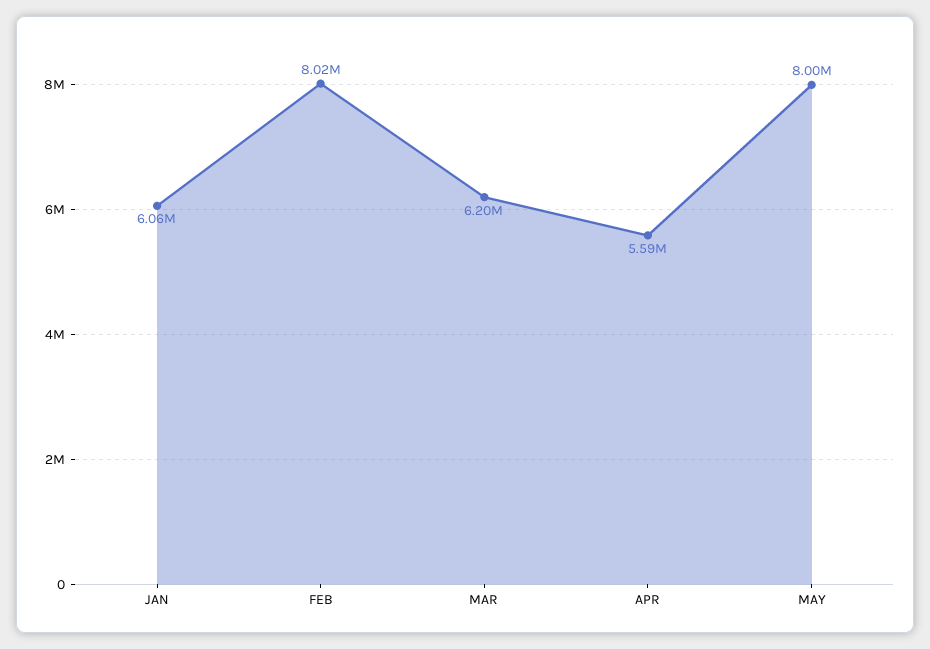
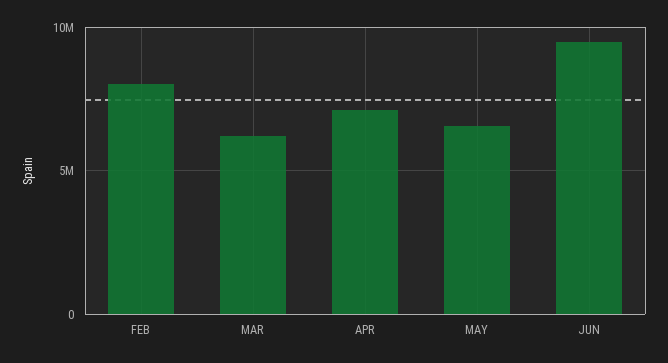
JAN: 6060000 -> none
APR: 5590000 -> 7000000
MAY: 8000000 -> 6500000
JUN: none -> 9500000

